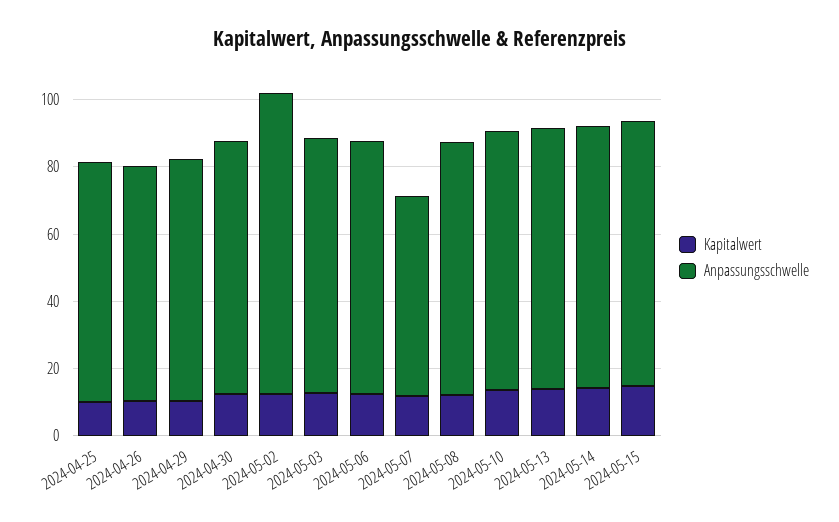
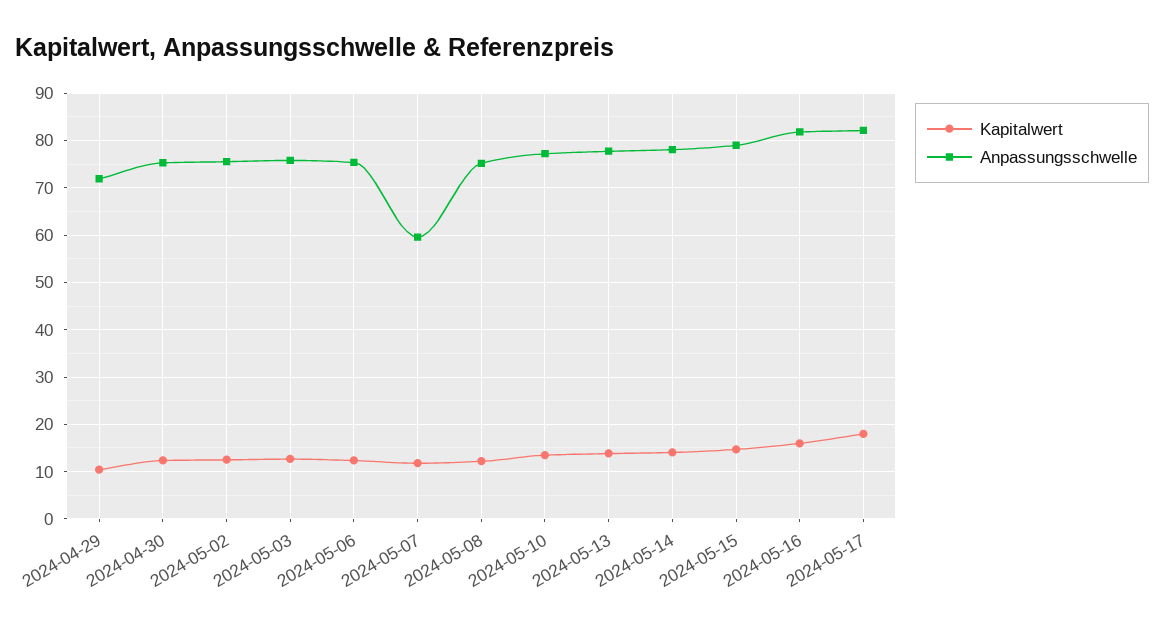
Kapitalwert, 2024-04-25: 10 -> none
Anpassungsschwelle, 2024-04-25: 70 -> none
Kapitalwert, 2024-04-26: 10 -> none
Anpassungsschwelle, 2024-04-26: 70 -> none
Anpassungsschwelle, 2024-05-02: 90 -> 76
Kapitalwert, 2024-05-16: none -> 16
Anpassungsschwelle, 2024-05-16: none -> 82
Kapitalwert, 2024-05-17: none -> 18
Anpassungsschwelle, 2024-05-17: none -> 82

